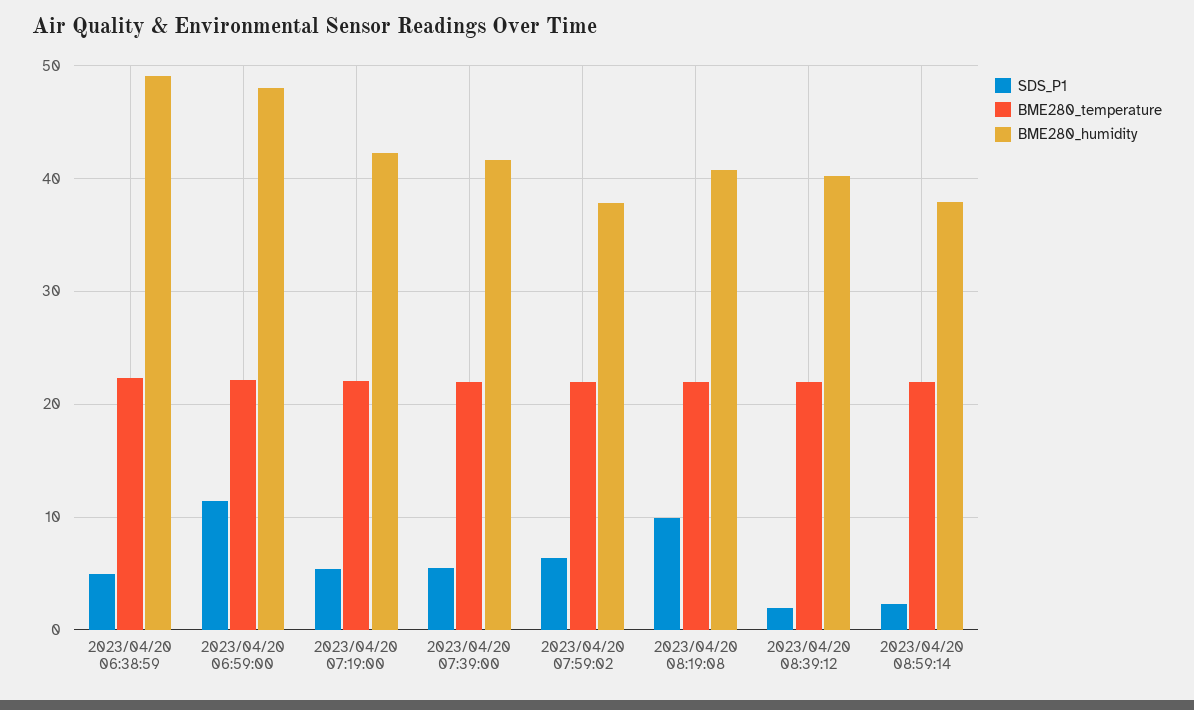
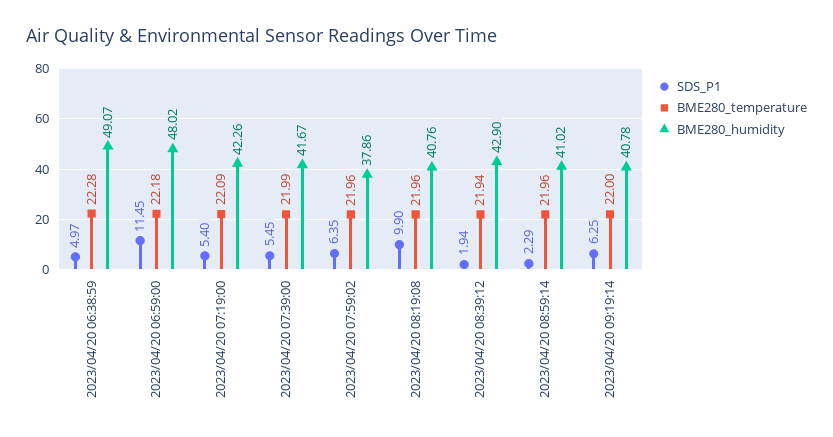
BME280_humidity, 2023/04/20 08:39:12: 40 -> 42.9
BME280_humidity, 2023/04/20 08:59:14: 38 -> 41.02
SDS_P1, 2023/04/20 09:19:14: none -> 6.25
BME280_temperature, 2023/04/20 09:19:14: none -> 22
BME280_humidity, 2023/04/20 09:19:14: none -> 40.78

